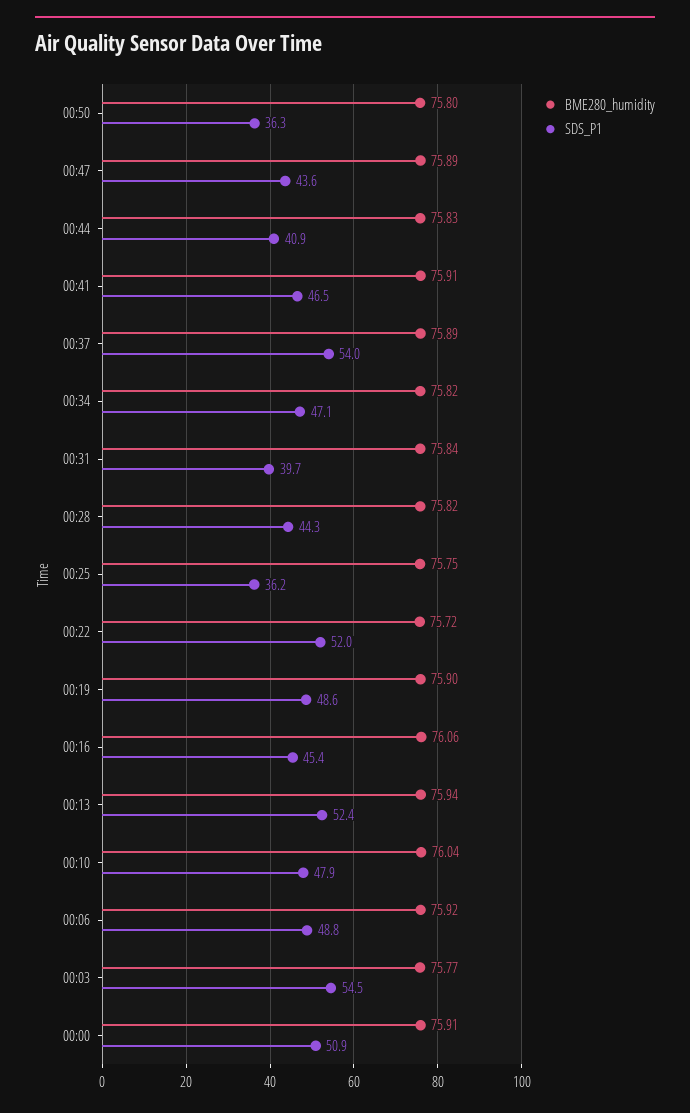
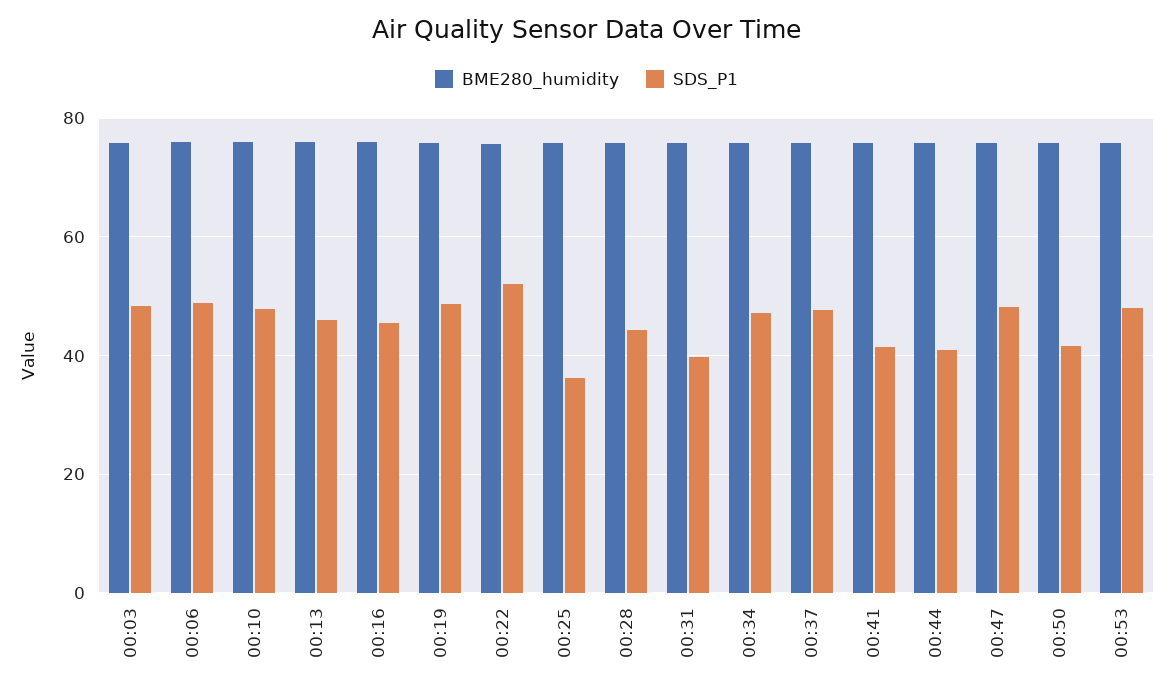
SDS_P1, 00:50: 36.3 -> 42
SDS_P1, 00:47: 43.6 -> 48
SDS_P1, 00:41: 46.5 -> 42
SDS_P1, 00:37: 54 -> 48
SDS_P1, 00:13: 52.4 -> 46
SDS_P1, 00:03: 54.5 -> 48
BME280_humidity, 00:00: 75.91 -> none
SDS_P1, 00:00: 50.9 -> none
BME280_humidity, 00:53: none -> 76
SDS_P1, 00:53: none -> 48

